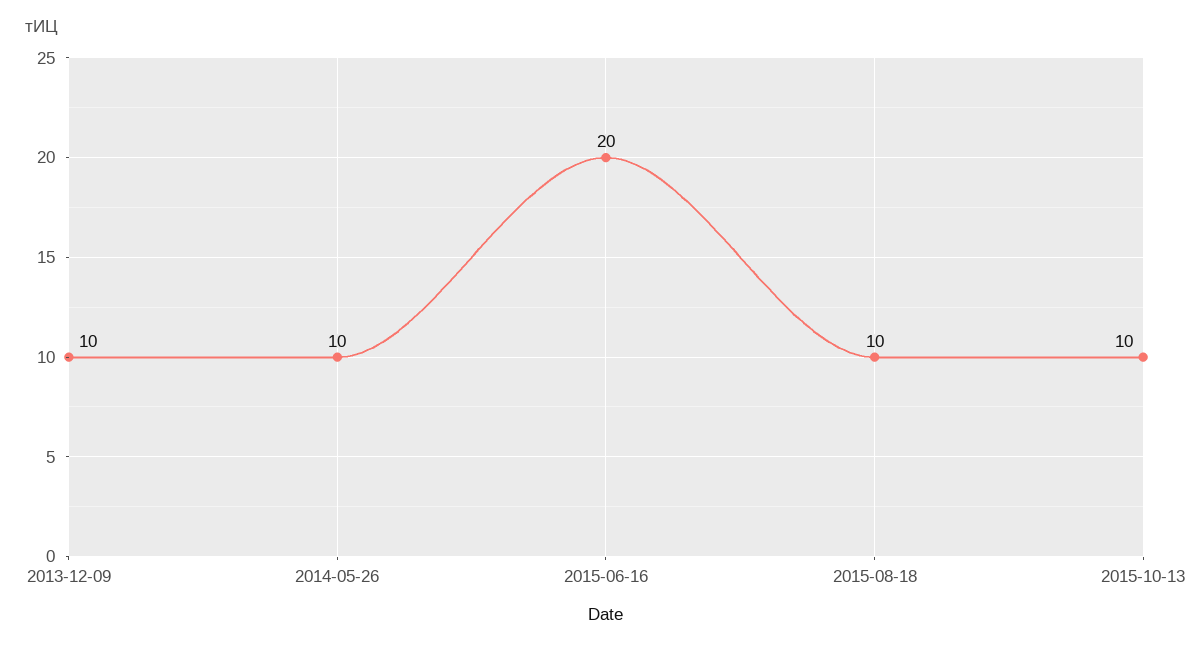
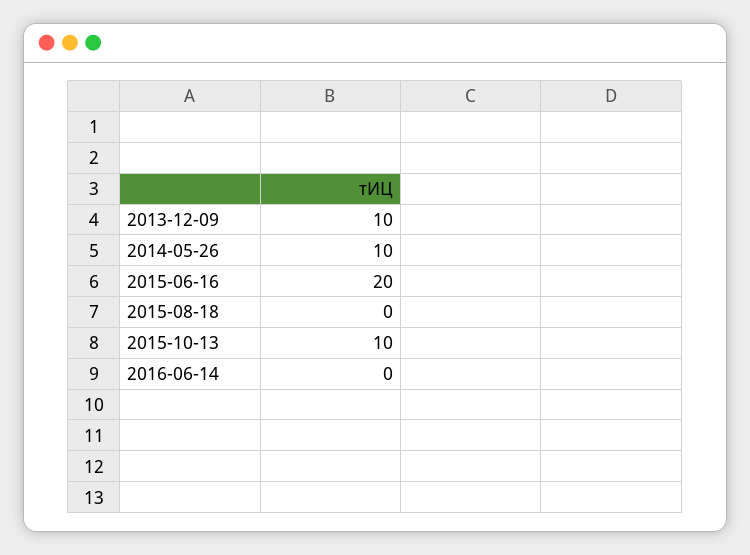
2015-08-18: 10 -> 0
2016-06-14: none -> 0

